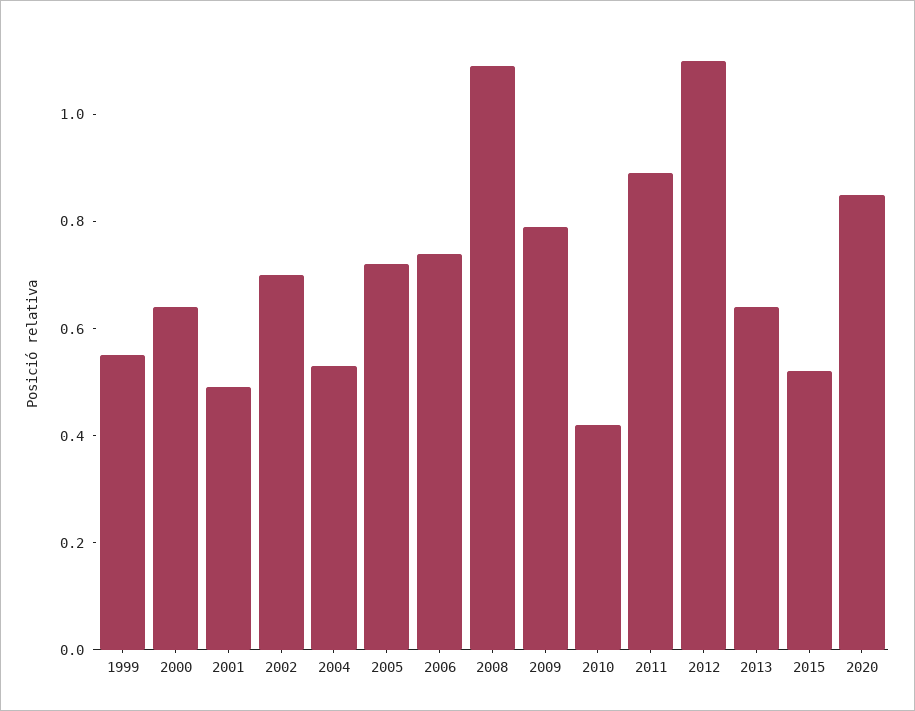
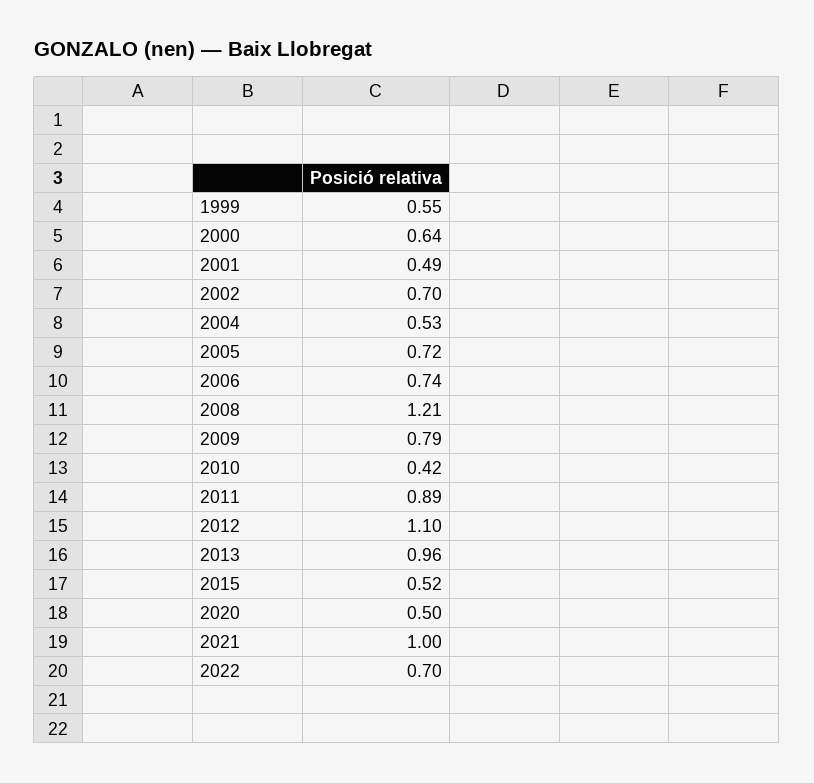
2008: 1.1 -> 1.21
2013: 0.65 -> 0.96
2020: 0.85 -> 0.5
2021: none -> 1
2022: none -> 0.7

